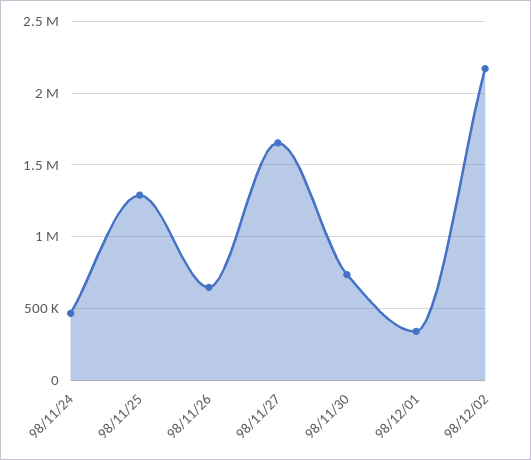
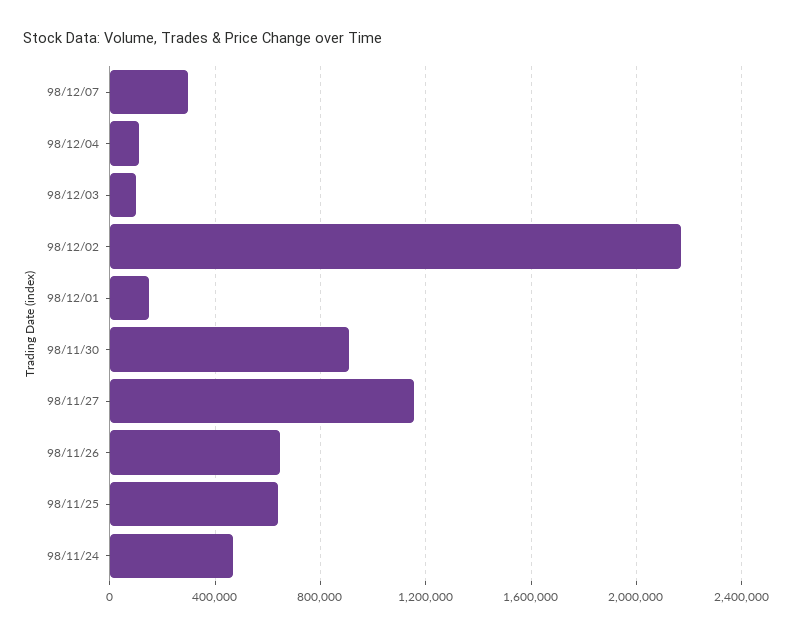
98/11/25: 1300000 -> 650000
98/11/27: 1650000 -> 1150000
98/11/30: 750000 -> 900000
98/12/01: 350000 -> 150000
98/12/07: none -> 300000
98/12/04: none -> 100000
98/12/03: none -> 100000

